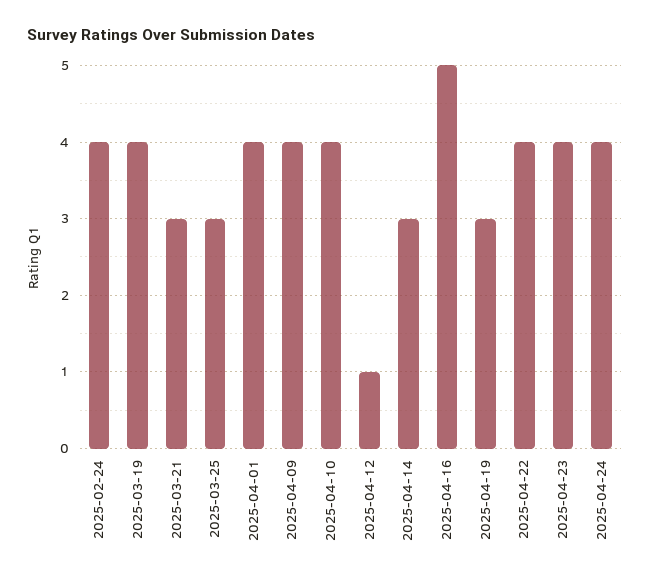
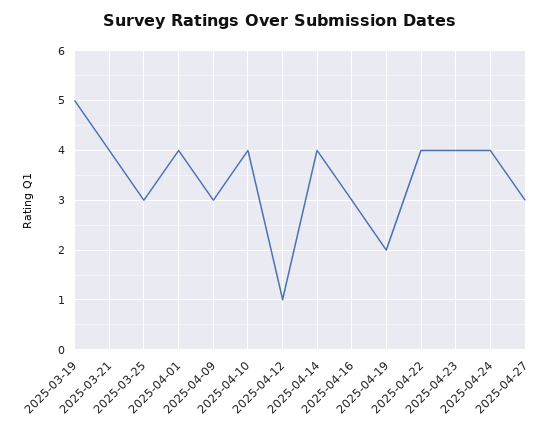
2025-02-24: 4 -> none
2025-03-19: 4 -> 5
2025-03-21: 3 -> 4
2025-04-09: 4 -> 3
2025-04-14: 3 -> 4
2025-04-16: 5 -> 3
2025-04-19: 3 -> 2
2025-04-27: none -> 3

